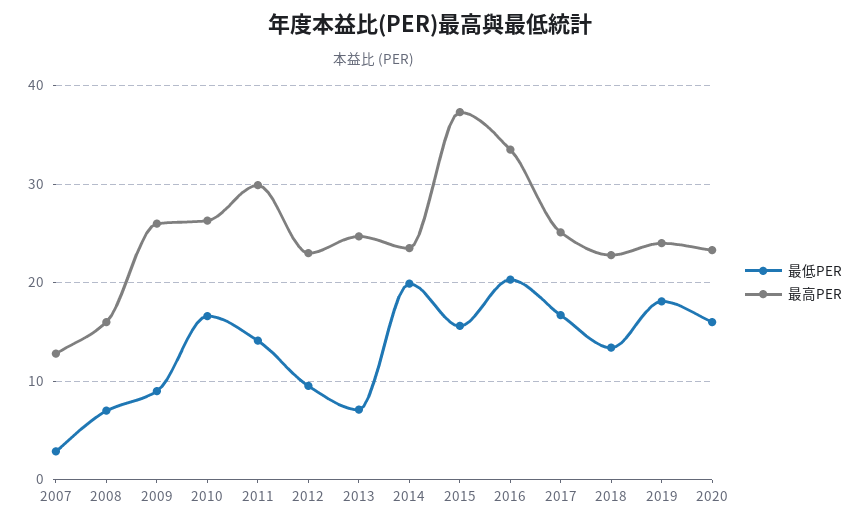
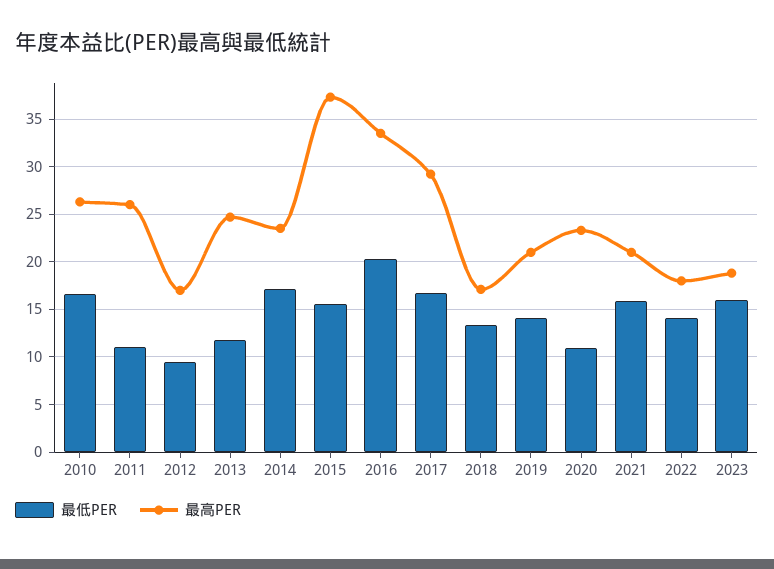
最低PER, 2007: 3 -> none
最高PER, 2007: 13 -> none
最低PER, 2008: 7 -> none
最高PER, 2008: 16 -> none
最低PER, 2009: 9 -> none
最高PER, 2009: 26 -> none
最低PER, 2011: 14 -> 11
最高PER, 2011: 30 -> 26
最高PER, 2012: 23 -> 17
最低PER, 2013: 7 -> 12
最低PER, 2014: 20 -> 17
最高PER, 2017: 25 -> 29
最高PER, 2018: 23 -> 17
最低PER, 2019: 18 -> 14
最高PER, 2019: 24 -> 21
最低PER, 2020: 16 -> 11
最低PER, 2021: none -> 16
最高PER, 2021: none -> 21
最低PER, 2022: none -> 14
最高PER, 2022: none -> 18
最低PER, 2023: none -> 16
最高PER, 2023: none -> 19

